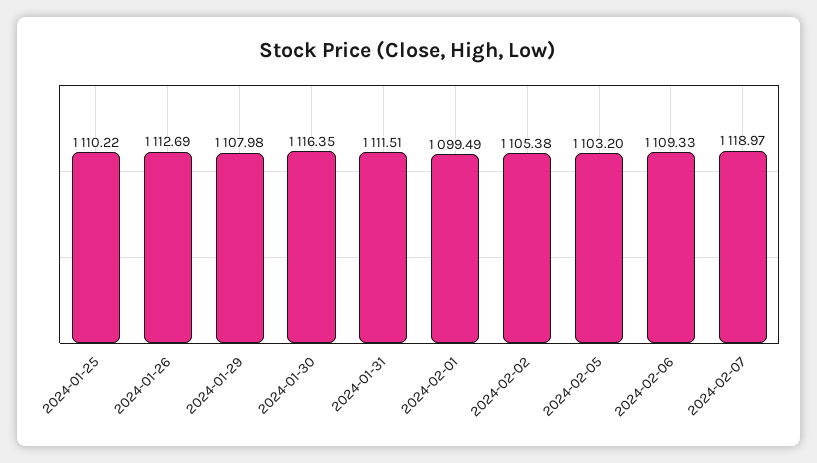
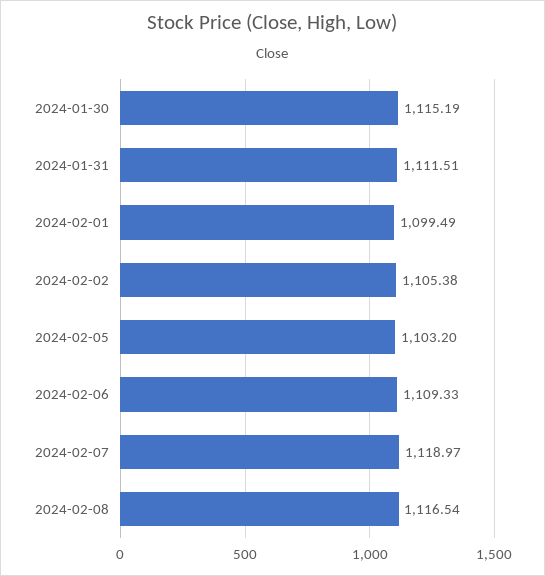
2024-01-25: 1110.22 -> none
2024-01-26: 1112.69 -> none
2024-01-29: 1107.98 -> none
2024-01-30: 1116.35 -> 1115.19
2024-02-08: none -> 1116.54

